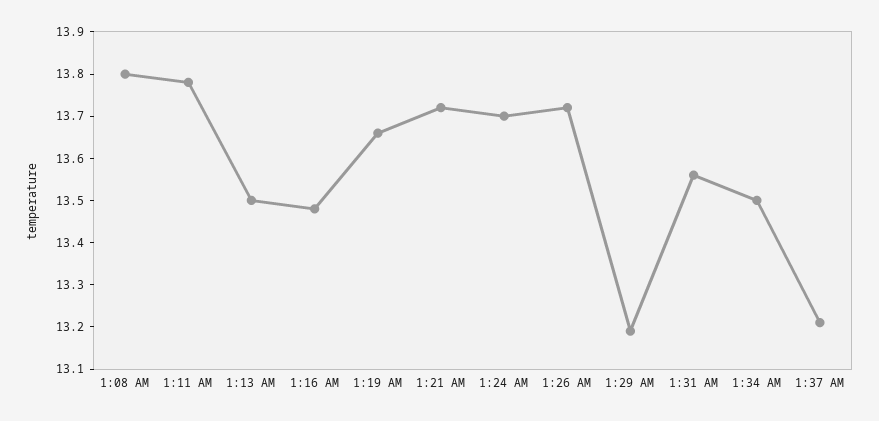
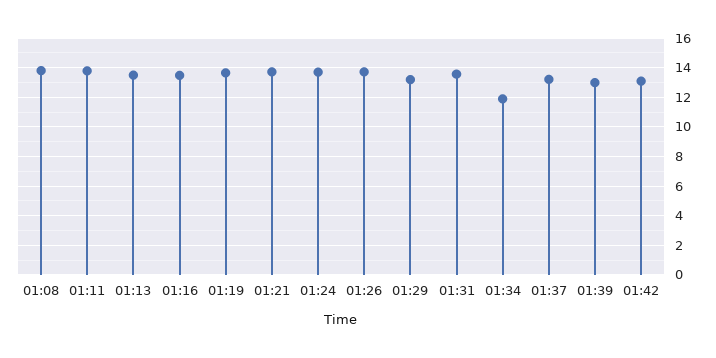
1:34 AM: 13.5 -> 12
01:39: none -> 13
01:42: none -> 13

